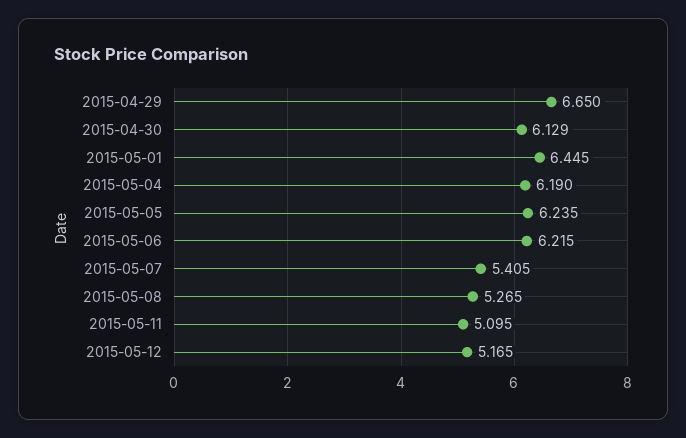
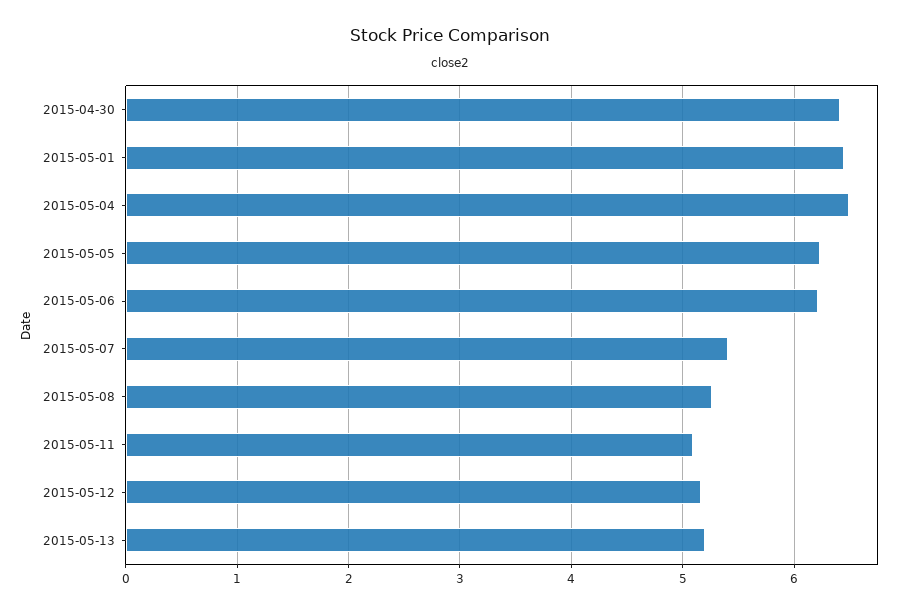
2015-04-29: 6.65 -> none
2015-04-30: 6.129 -> 6.4
2015-05-04: 6.19 -> 6.5
2015-05-13: none -> 5.2

